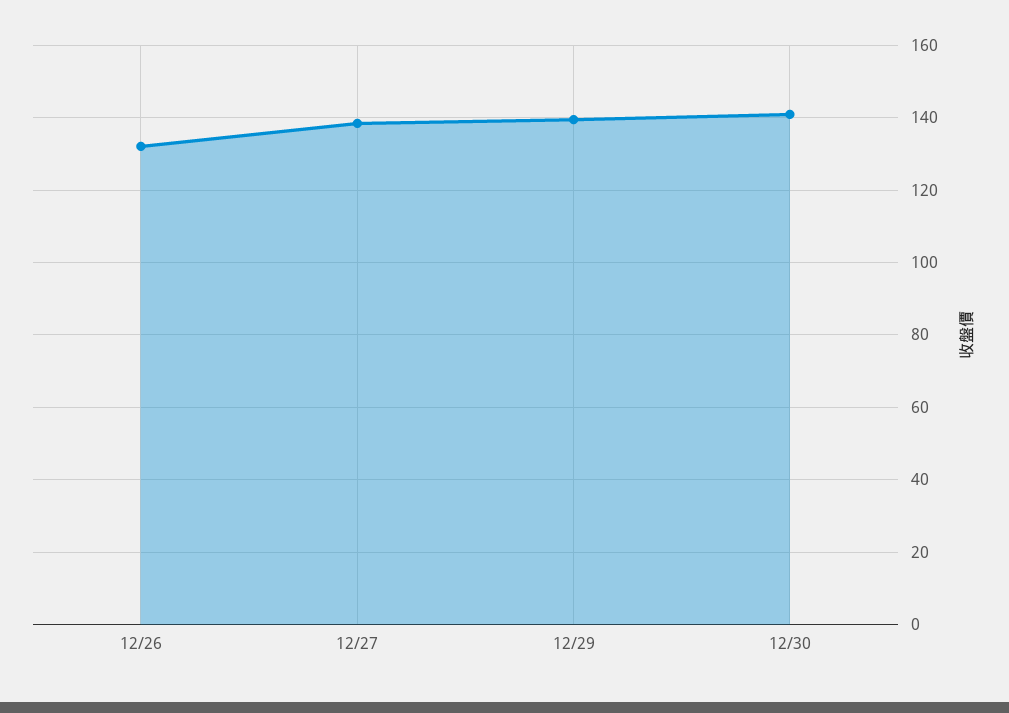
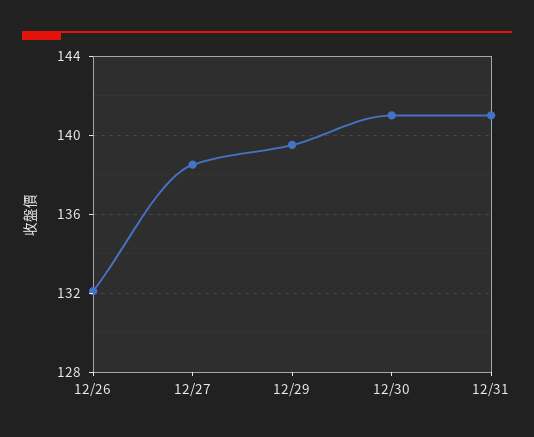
12/31: none -> 141

